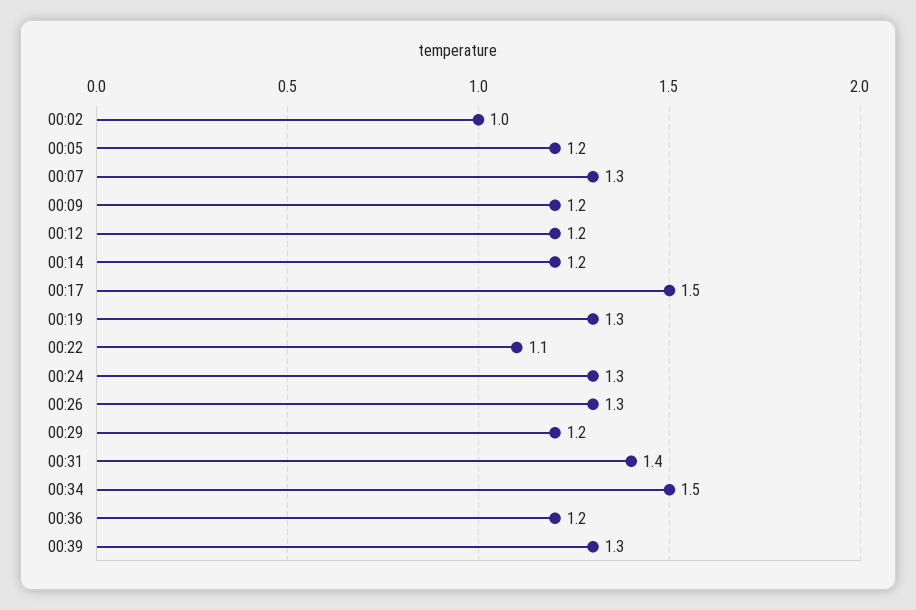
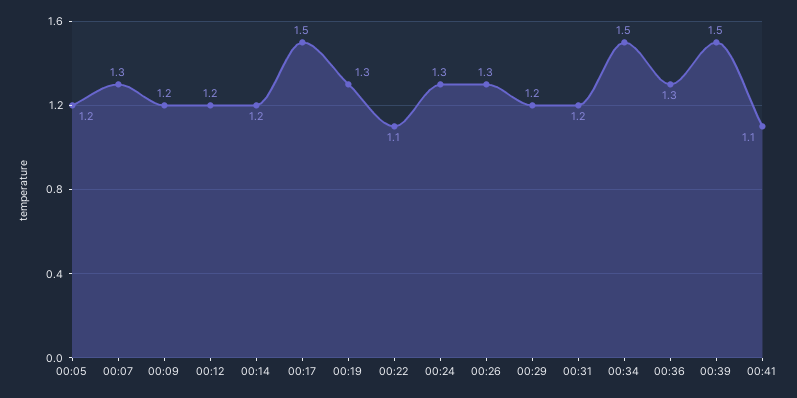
00:02: 1 -> none
00:31: 1.4 -> 1.2
00:36: 1.2 -> 1.3
00:39: 1.3 -> 1.5
00:41: none -> 1.1

